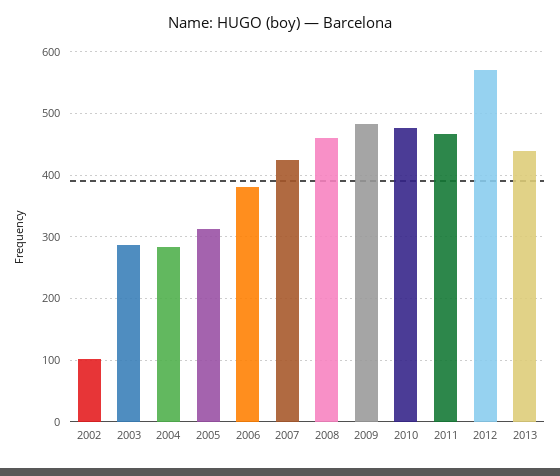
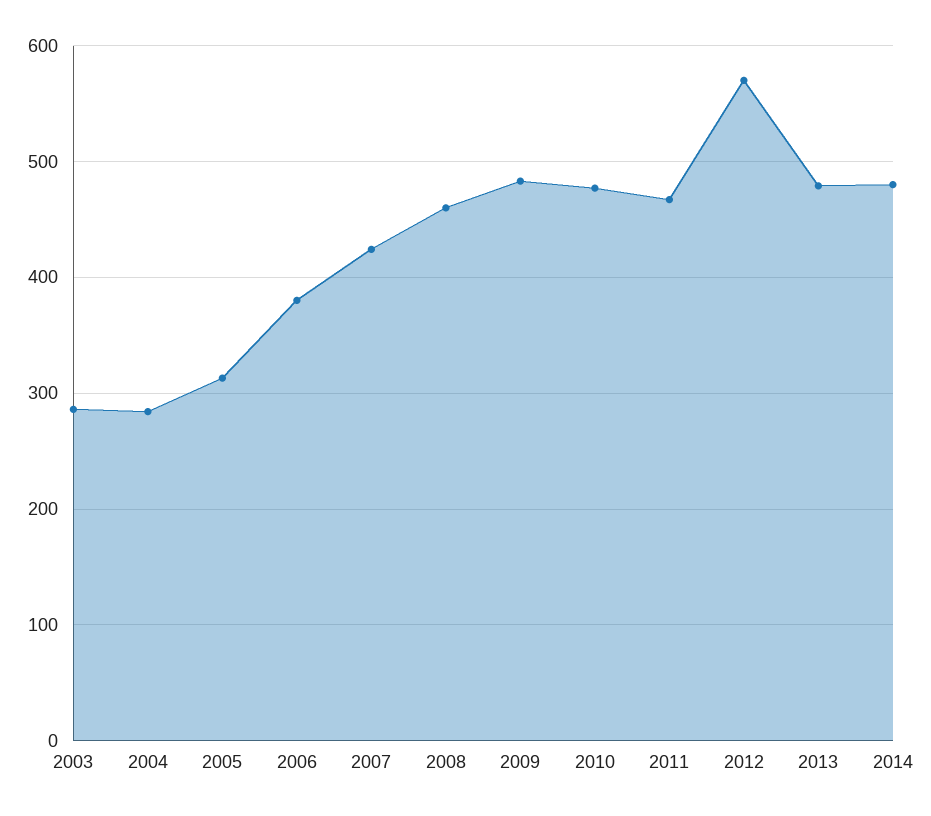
2002: 100 -> none
2013: 440 -> 480
2014: none -> 480

